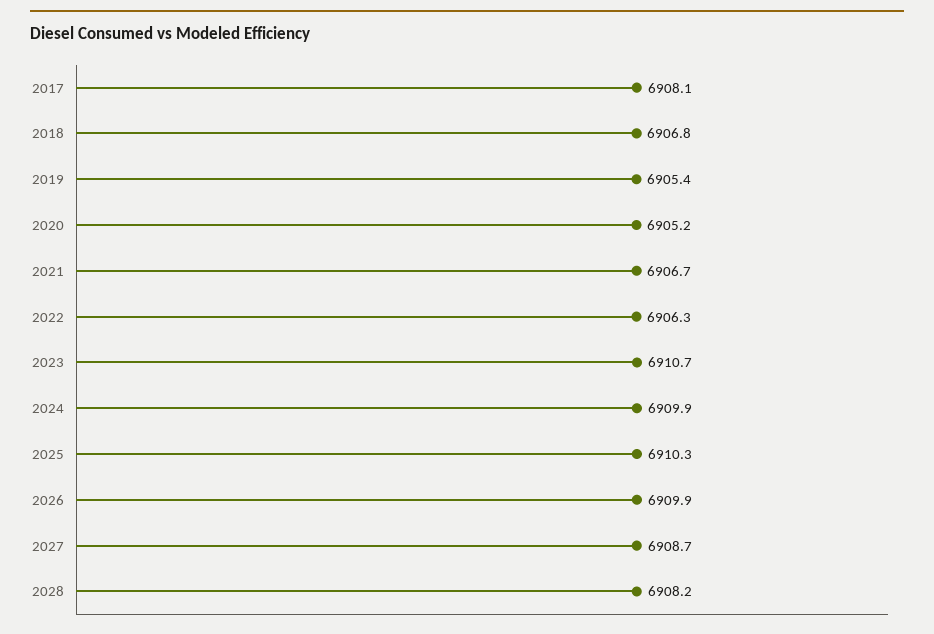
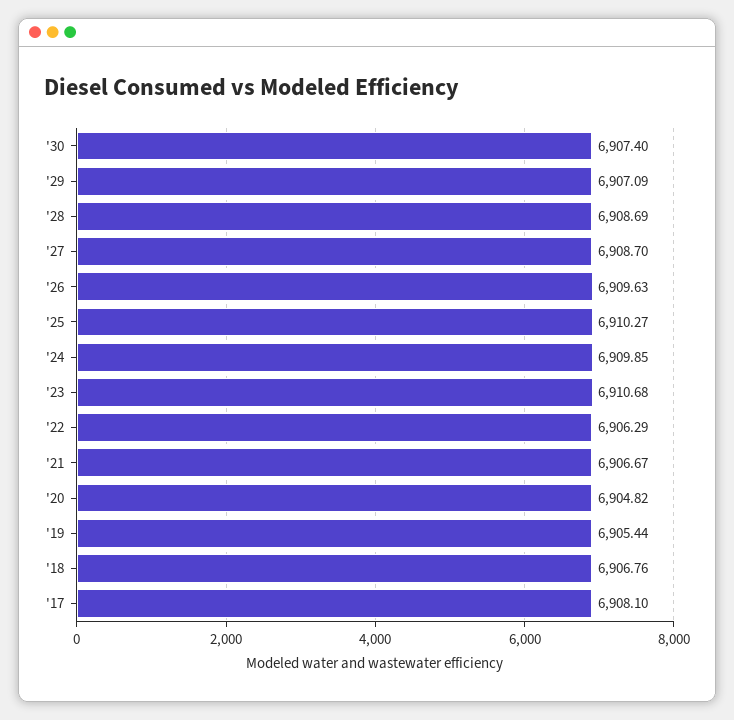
2020: 6905.2 -> 6904.82
2026: 6909.9 -> 6909.63
2028: 6908.2 -> 6908.69
'30: none -> 6907.4
'29: none -> 6907.09

